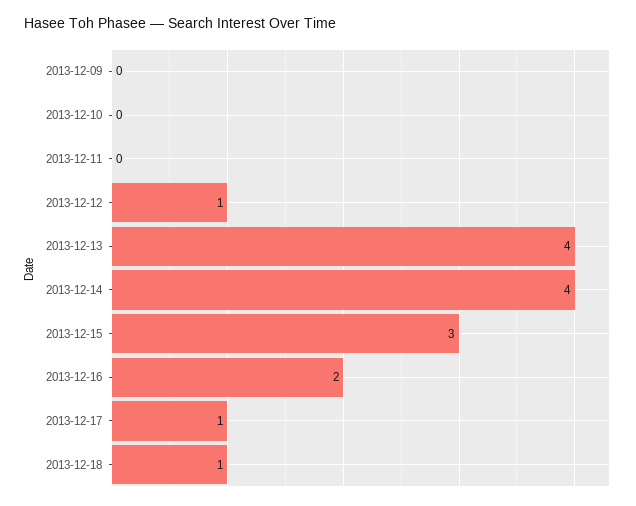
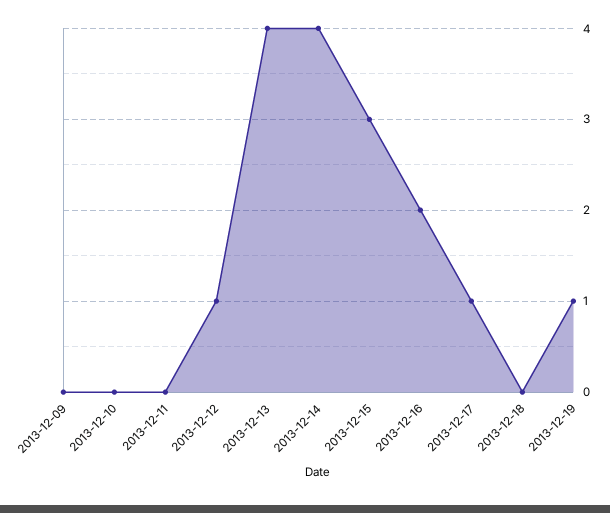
2013-12-18: 1 -> 0
2013-12-19: none -> 1

